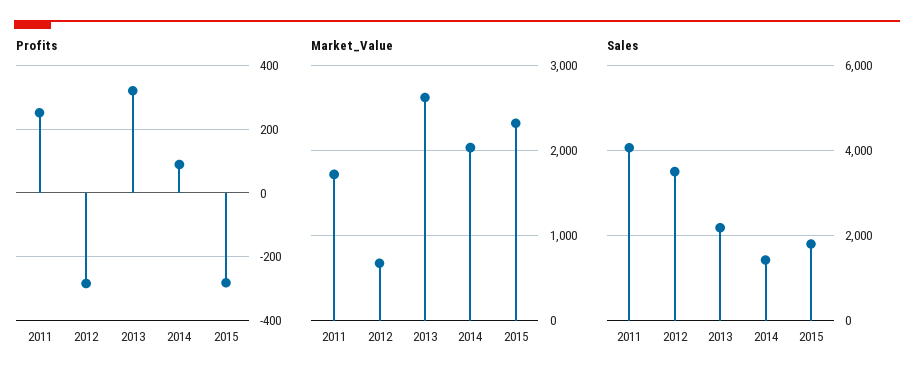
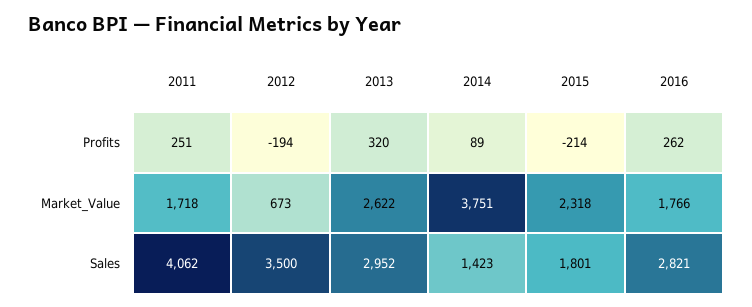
Profits, 2012: -280 -> -194
Profits, 2015: -280 -> -214
Market_Value, 2014: 2000 -> 3751
Sales, 2013: 2200 -> 2952
Profits, 2016: none -> 262
Market_Value, 2016: none -> 1766
Sales, 2016: none -> 2821

